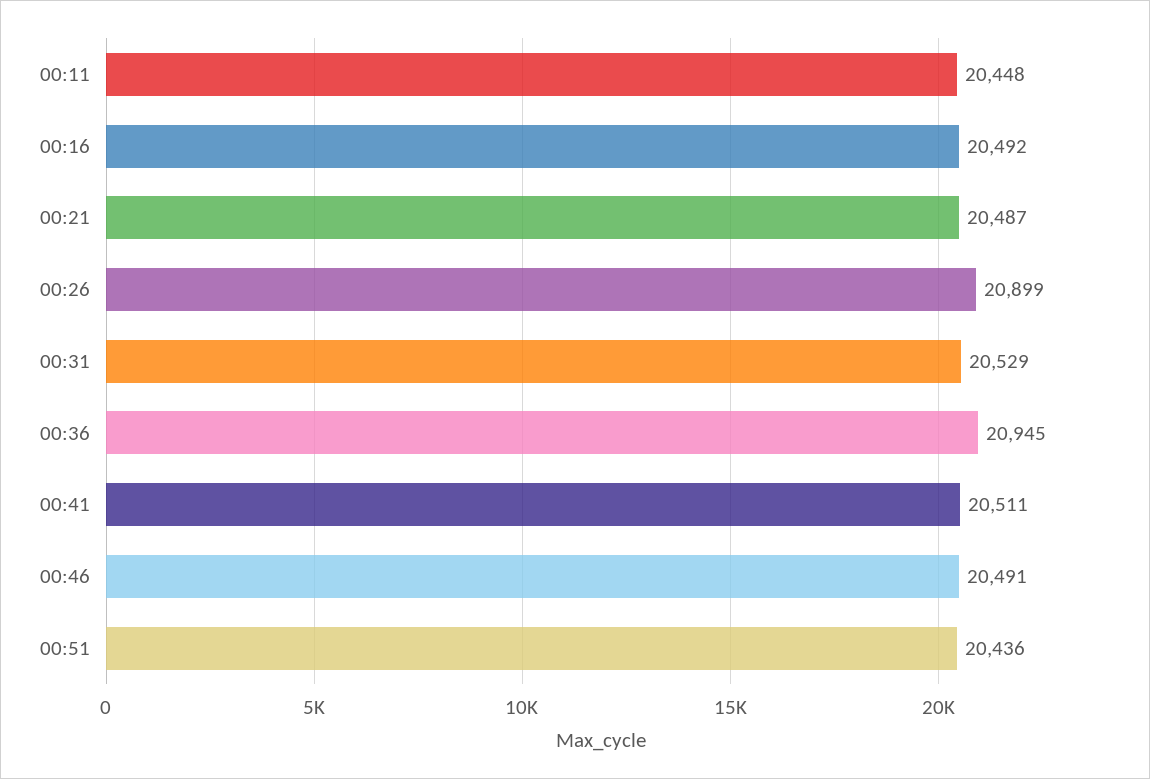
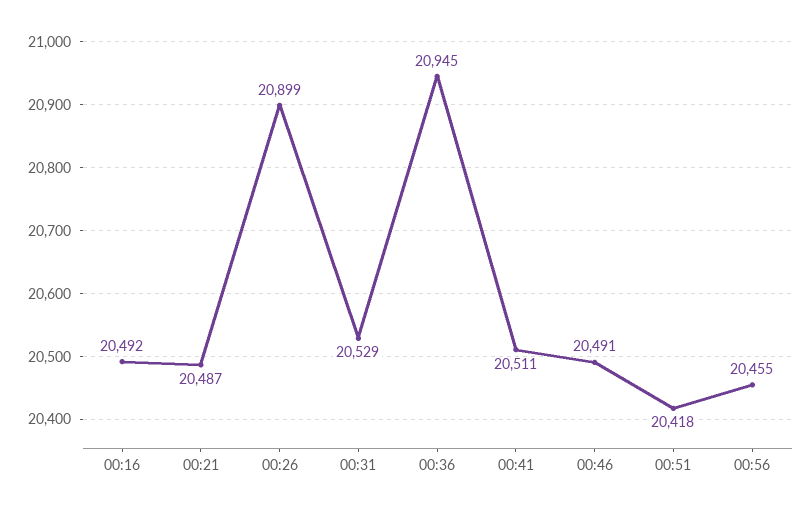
00:11: 20448 -> none
00:51: 20436 -> 20418
00:56: none -> 20455

